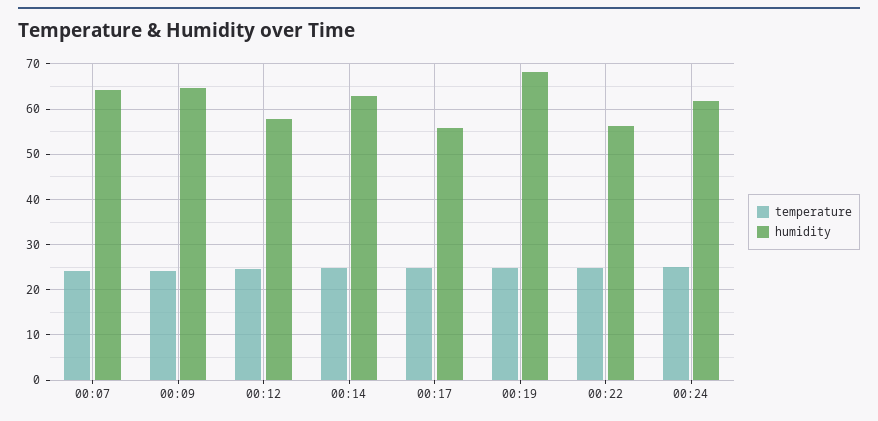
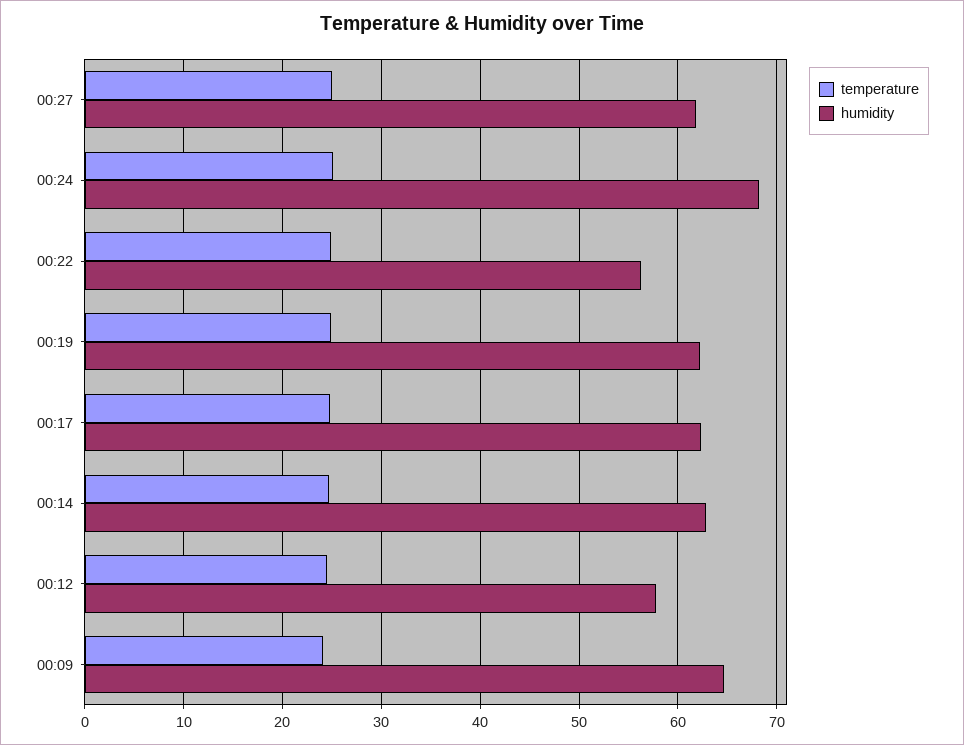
temperature, 00:07: 24 -> none
humidity, 00:07: 64 -> none
humidity, 00:17: 56 -> 62
humidity, 00:19: 68 -> 62
humidity, 00:24: 62 -> 68
temperature, 00:27: none -> 25
humidity, 00:27: none -> 62

